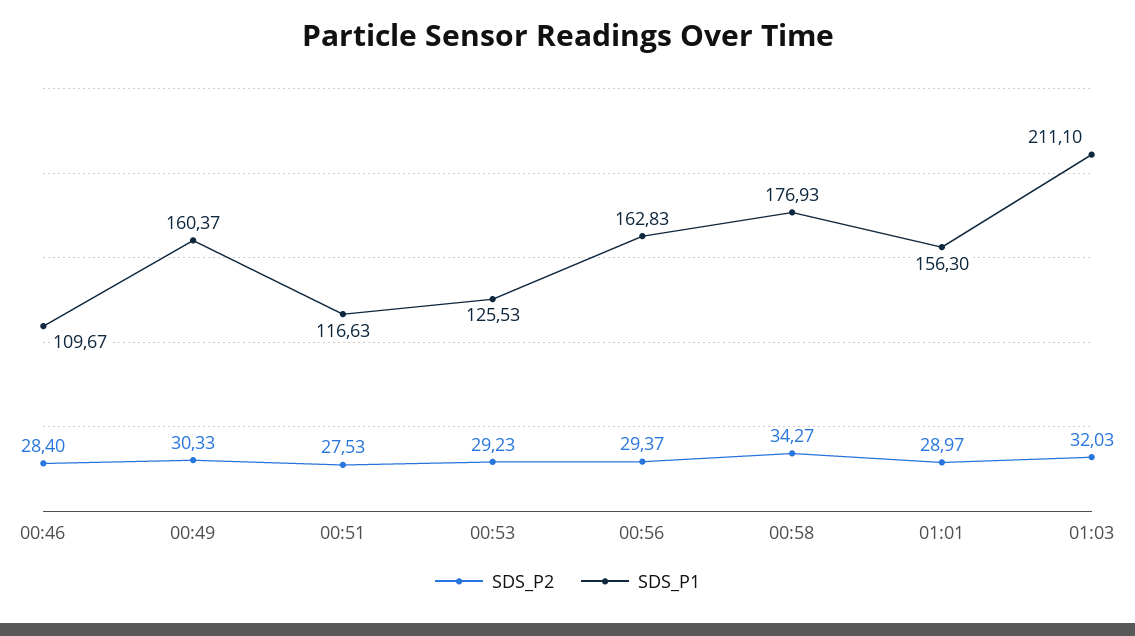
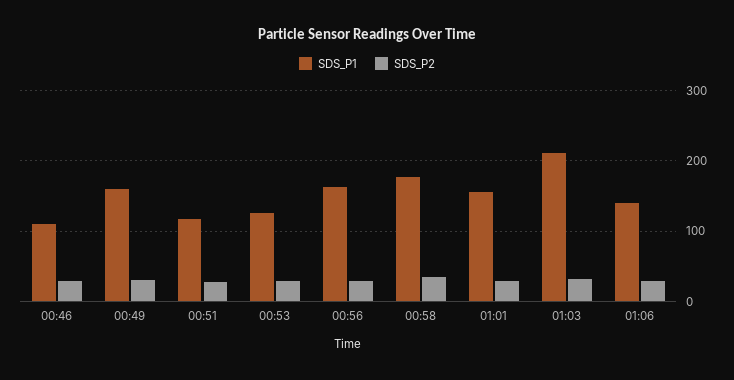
SDS_P1, 01:06: none -> 140
SDS_P2, 01:06: none -> 30

